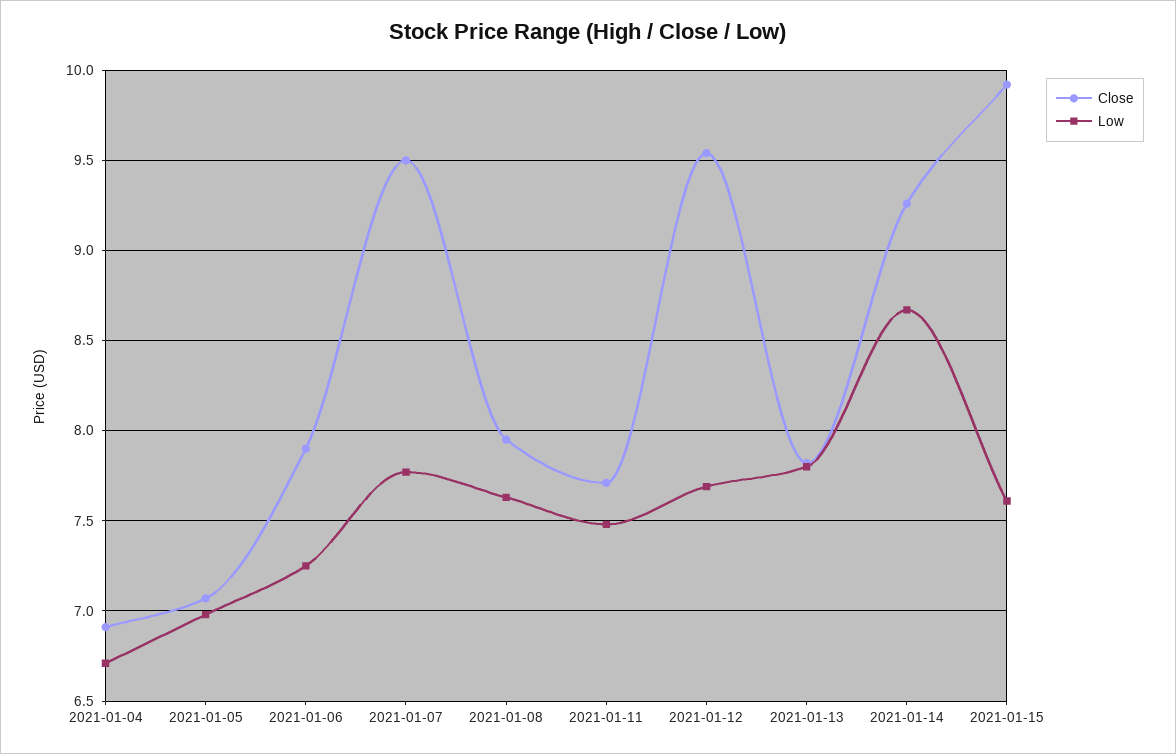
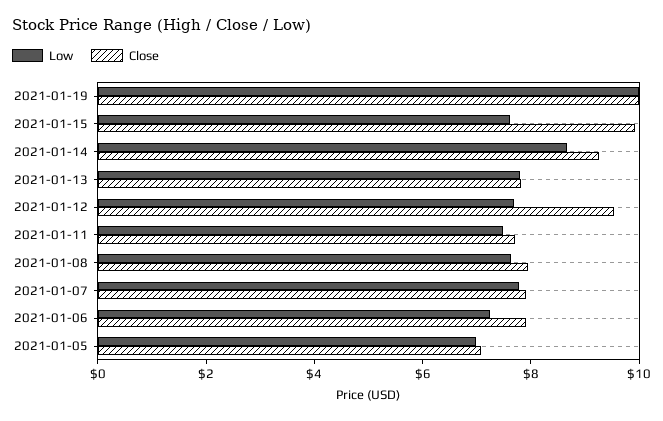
Close, 2021-01-04: 6.9 -> none
Low, 2021-01-04: 6.7 -> none
Close, 2021-01-07: 9.5 -> 8
Low, 2021-01-19: none -> 10
Close, 2021-01-19: none -> 10

